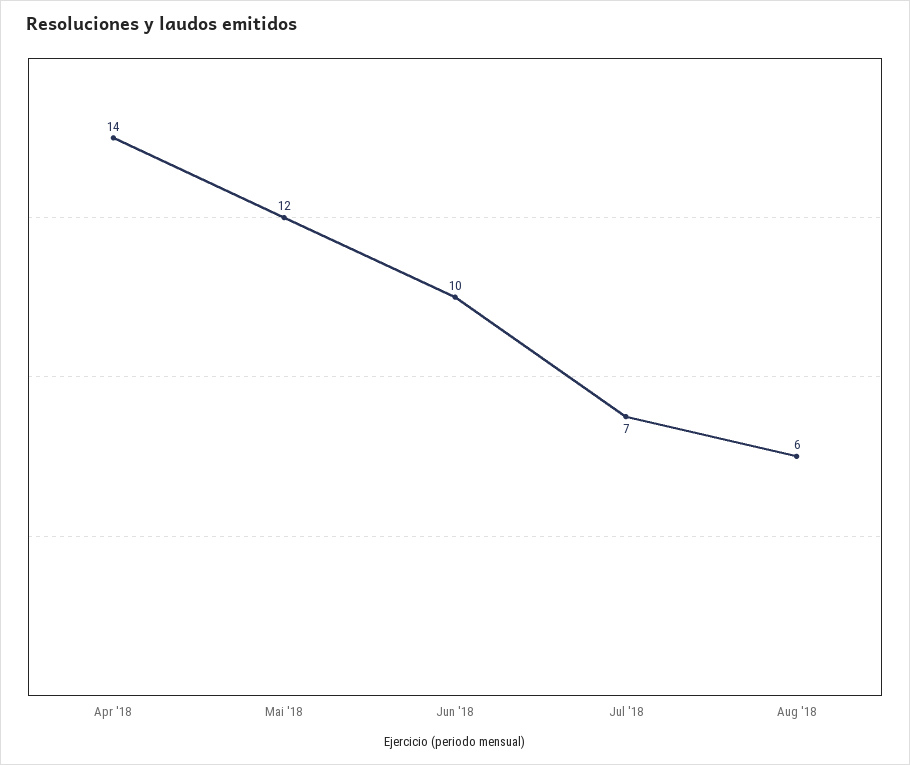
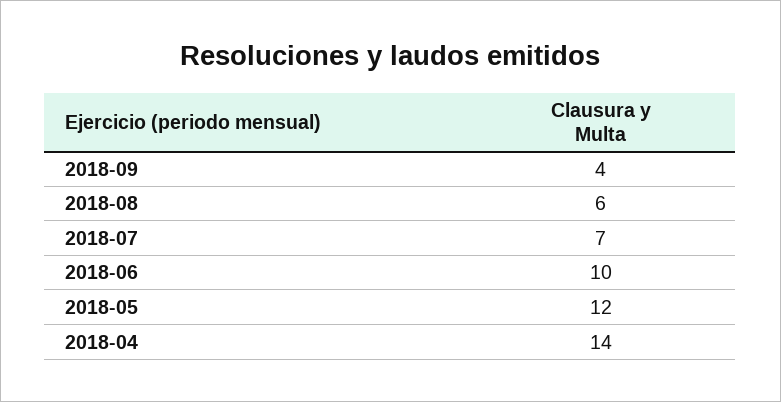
2018-09: none -> 4

